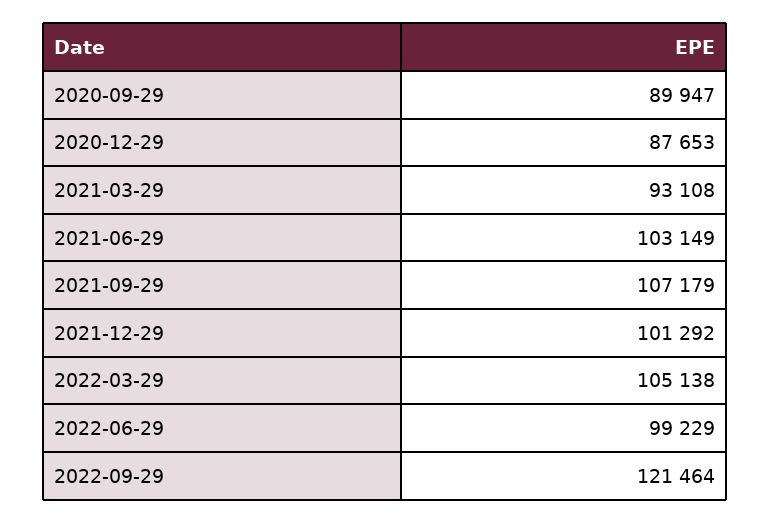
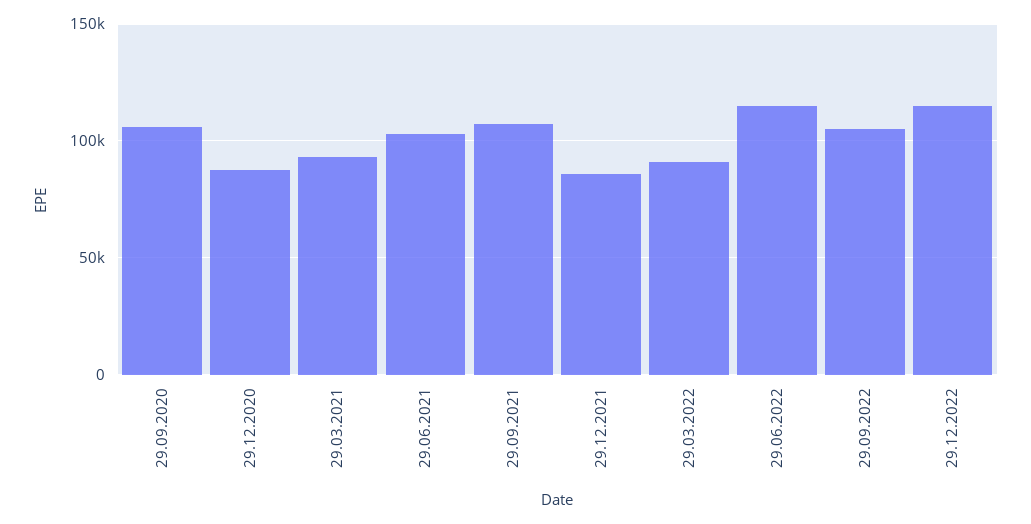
2020-09-29: 89947 -> 105000
2021-12-29: 101292 -> 85000
2022-03-29: 105138 -> 90000
2022-06-29: 99229 -> 115000
2022-09-29: 121464 -> 105000
29.12.2022: none -> 115000

